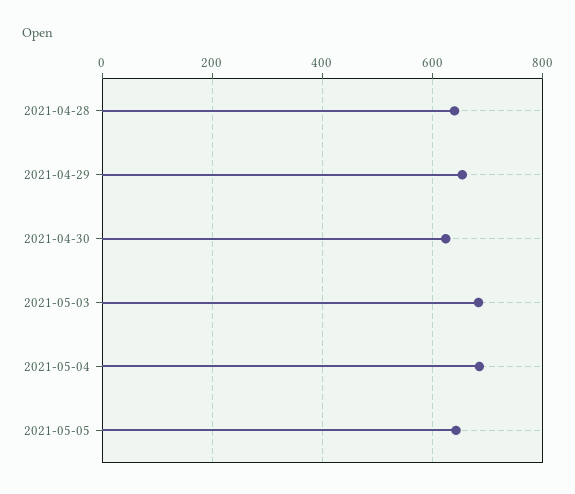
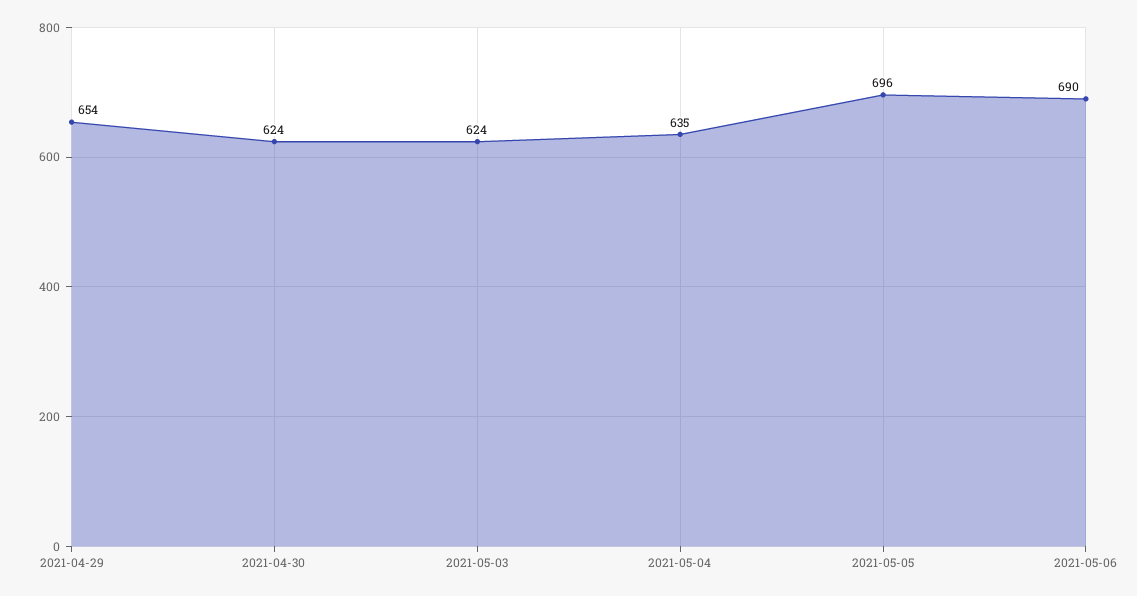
2021-04-28: 640 -> none
2021-05-03: 680 -> 624
2021-05-04: 680 -> 635
2021-05-05: 640 -> 696
2021-05-06: none -> 690

